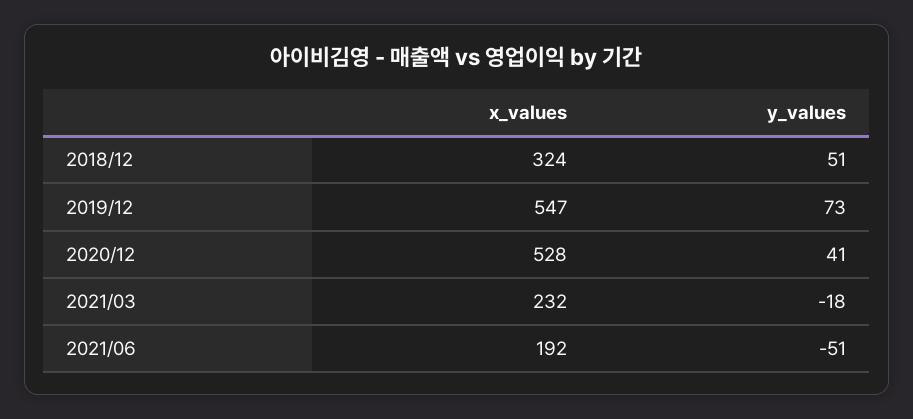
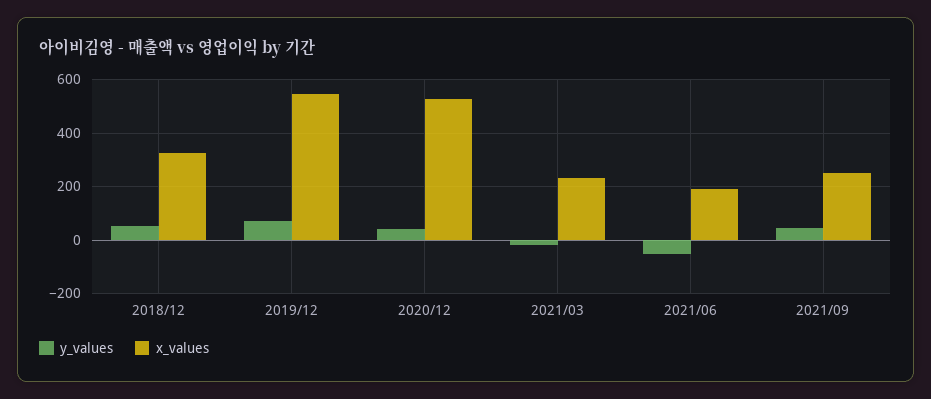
y_values, 2021/09: none -> 50
x_values, 2021/09: none -> 250

